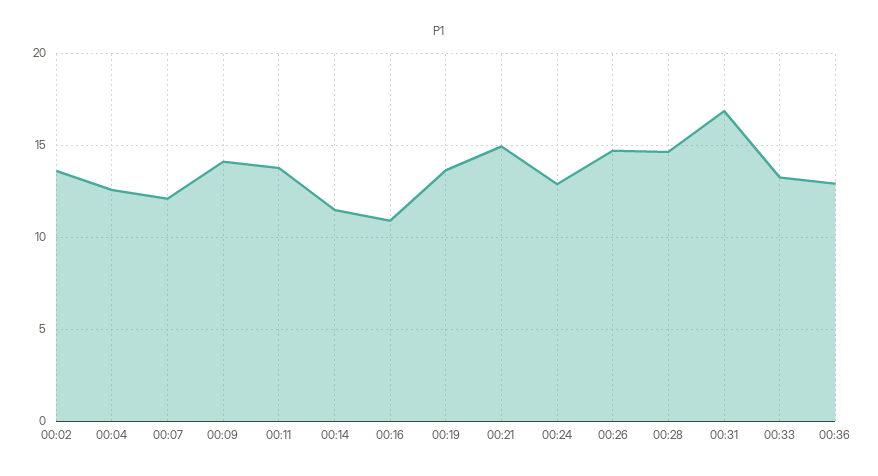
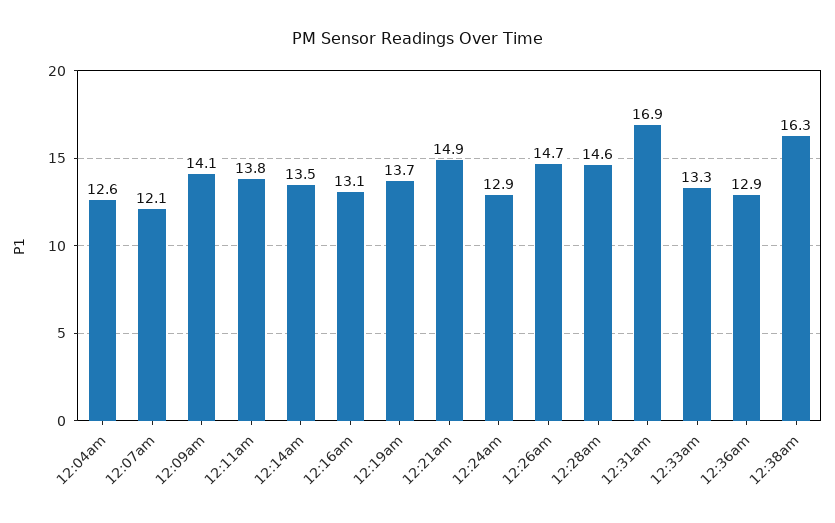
00:02: 13.5 -> none
00:14: 11.5 -> 13.5
00:16: 11 -> 13.1
12:38am: none -> 16.3

